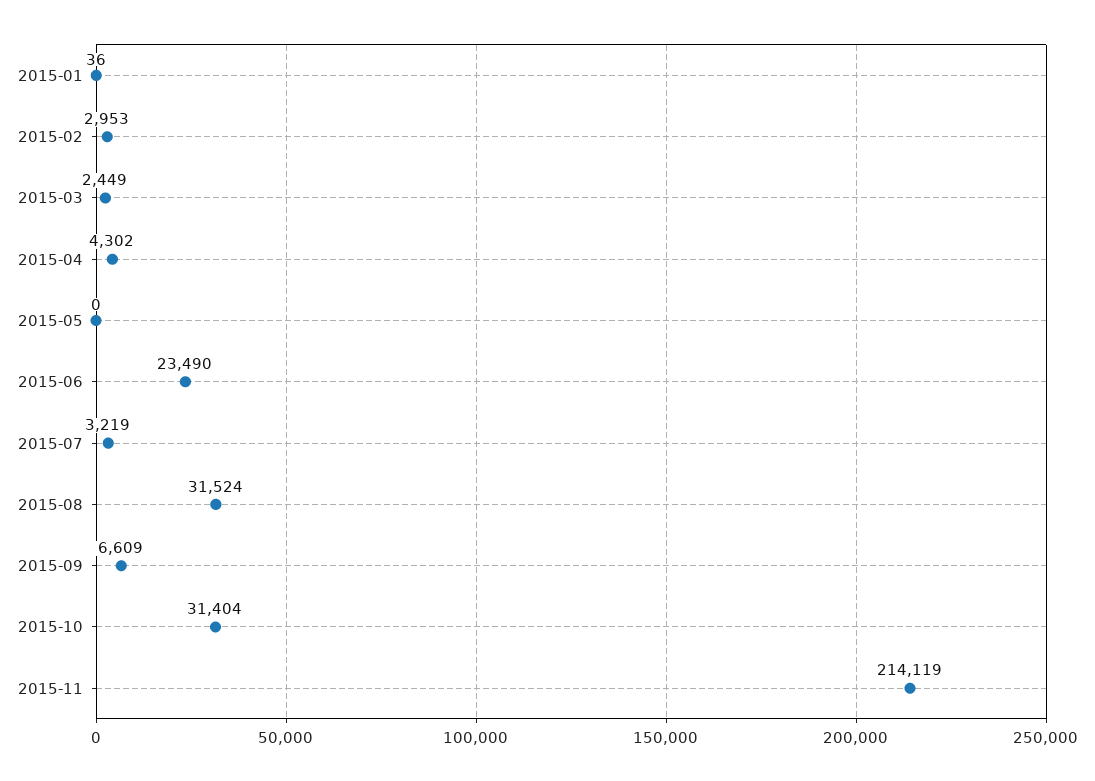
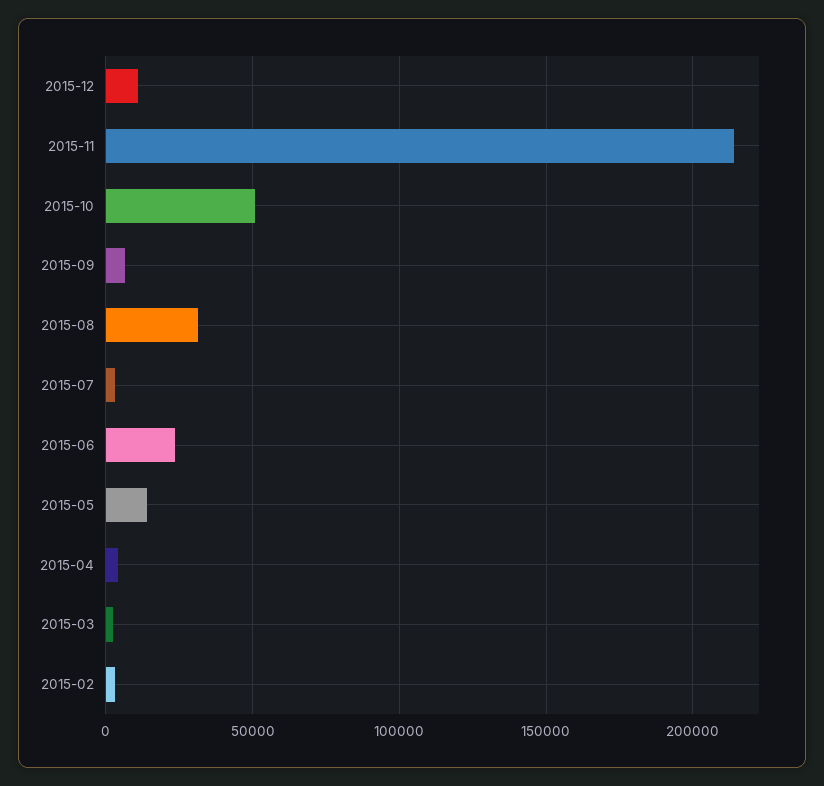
2015-01: 36 -> none
2015-05: 0 -> 15000
2015-10: 31404 -> 50000
2015-12: none -> 10000

